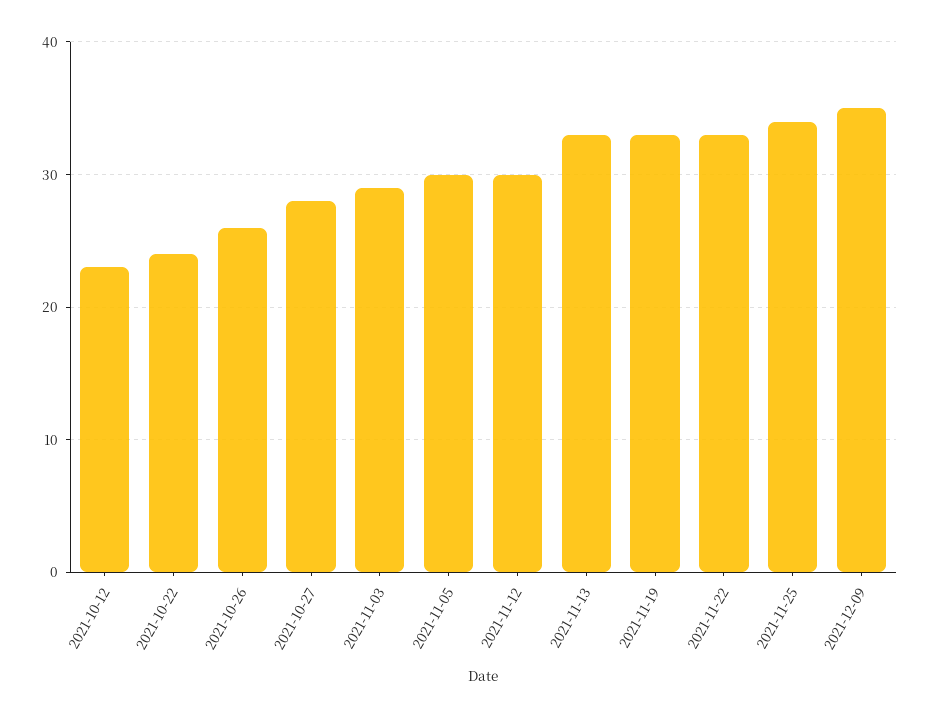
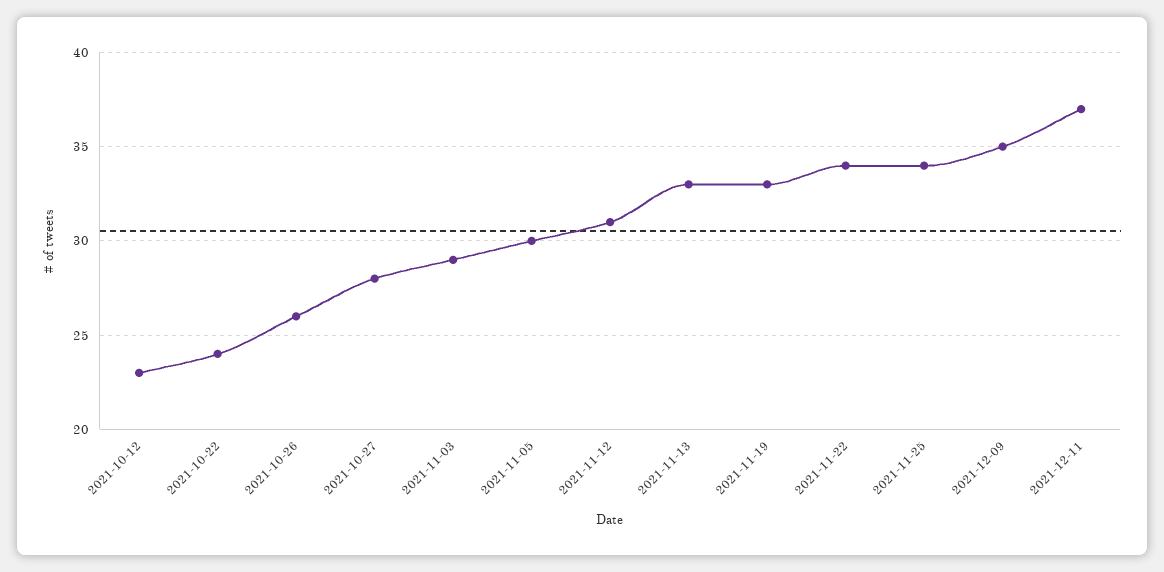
2021-11-12: 30 -> 31
2021-11-22: 33 -> 34
2021-12-11: none -> 37

